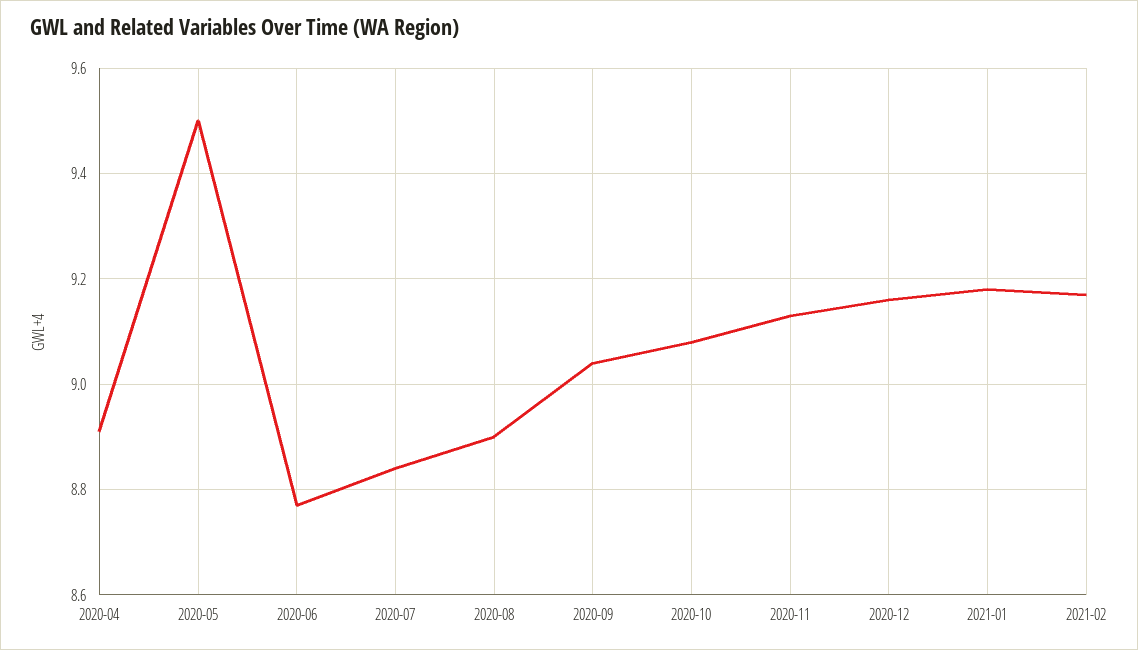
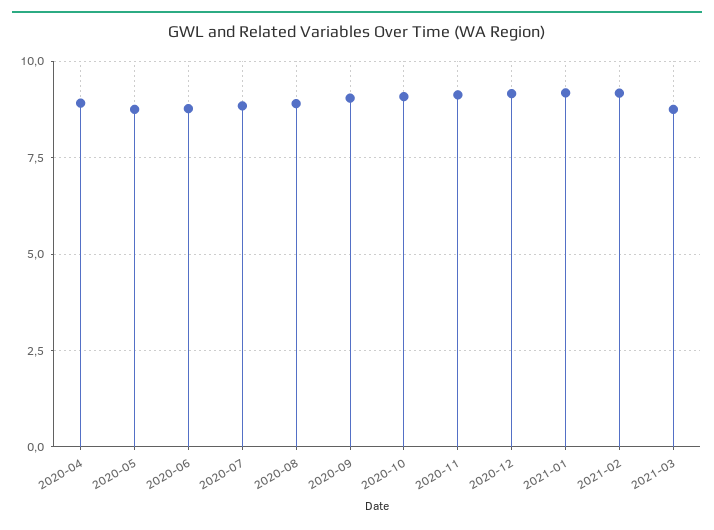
2020-05: 9.5 -> 8.75
2021-03: none -> 8.75

